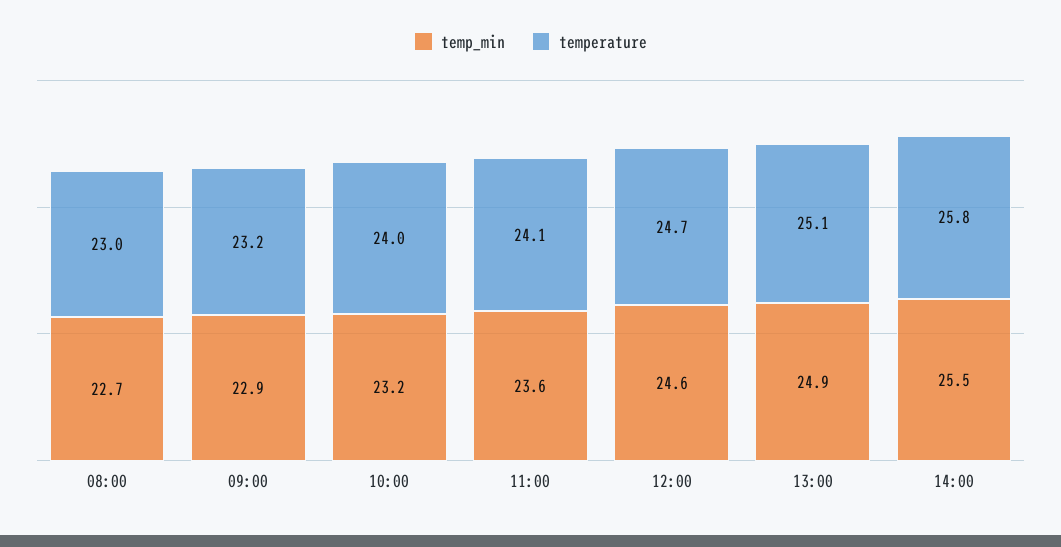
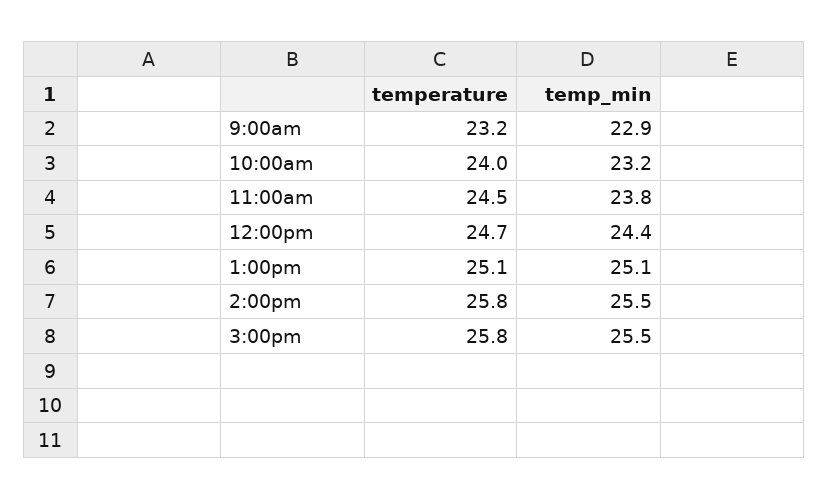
temp_min, 08:00: 22.7 -> none
temperature, 08:00: 23 -> none
temp_min, 11:00: 23.6 -> 23.8
temperature, 11:00: 24.1 -> 24.5
temp_min, 12:00: 24.6 -> 24.4
temp_min, 13:00: 24.9 -> 25.1
temperature, 3:00pm: none -> 25.8
temp_min, 3:00pm: none -> 25.5

